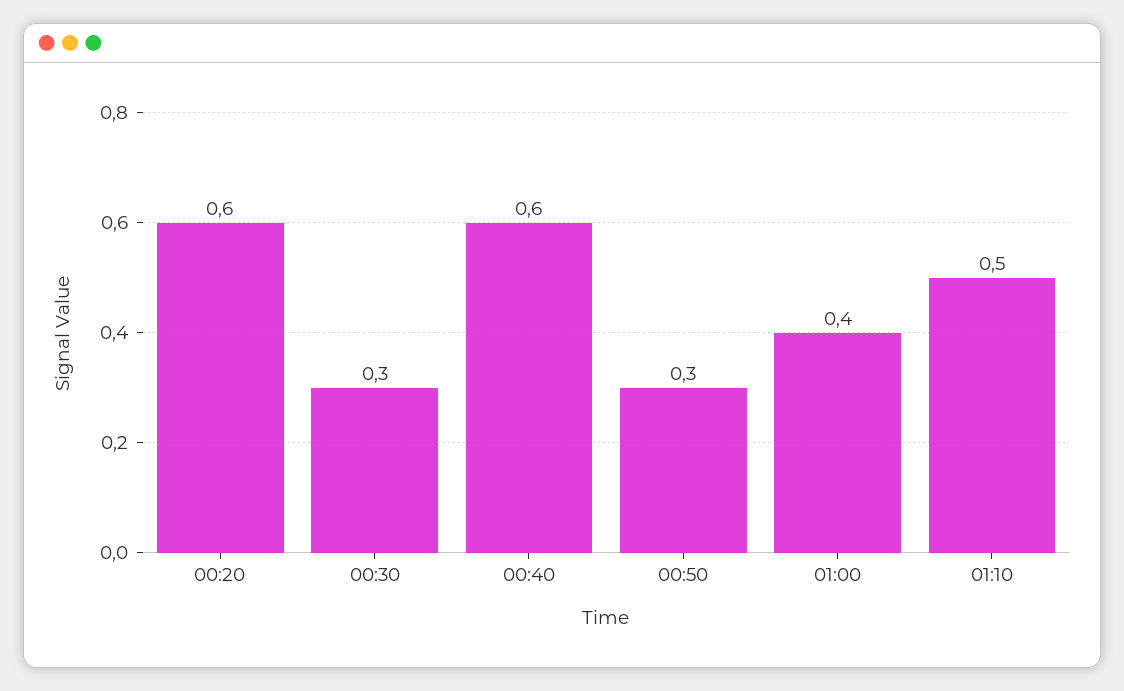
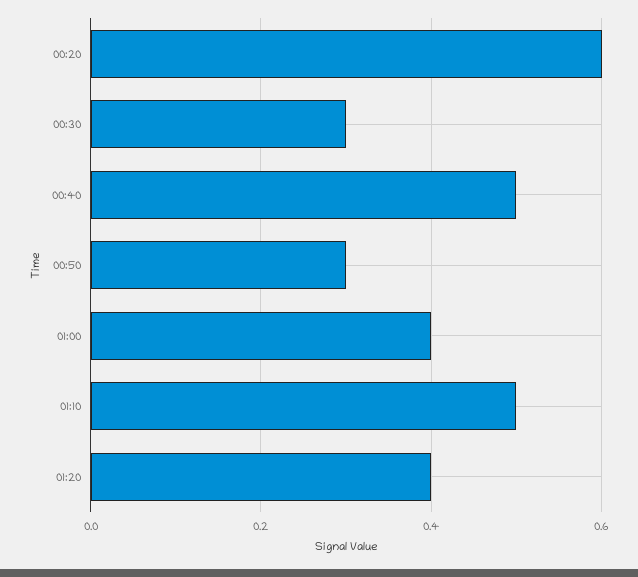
00:40: 0.6 -> 0.5
01:20: none -> 0.4

